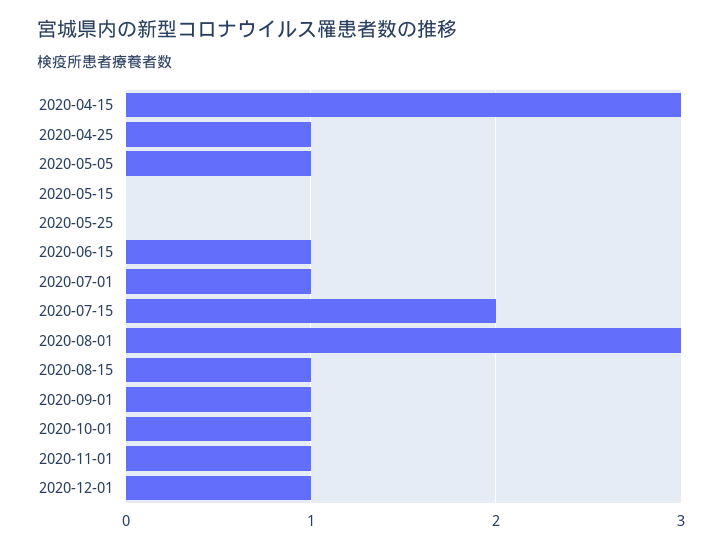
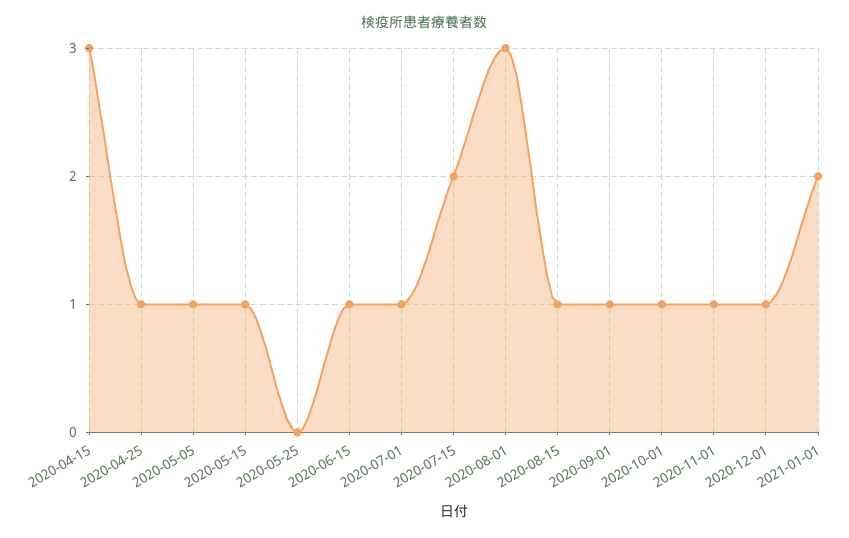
2020-05-15: 0 -> 1
2021-01-01: none -> 2

